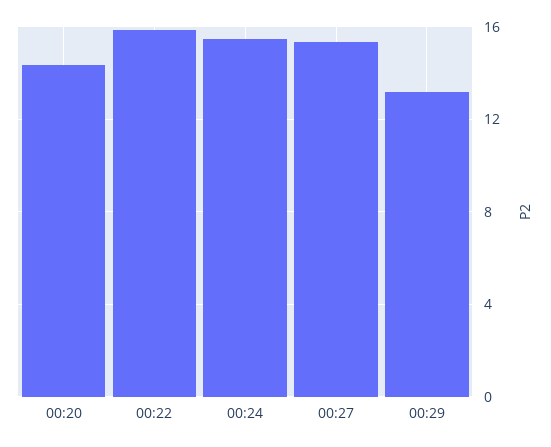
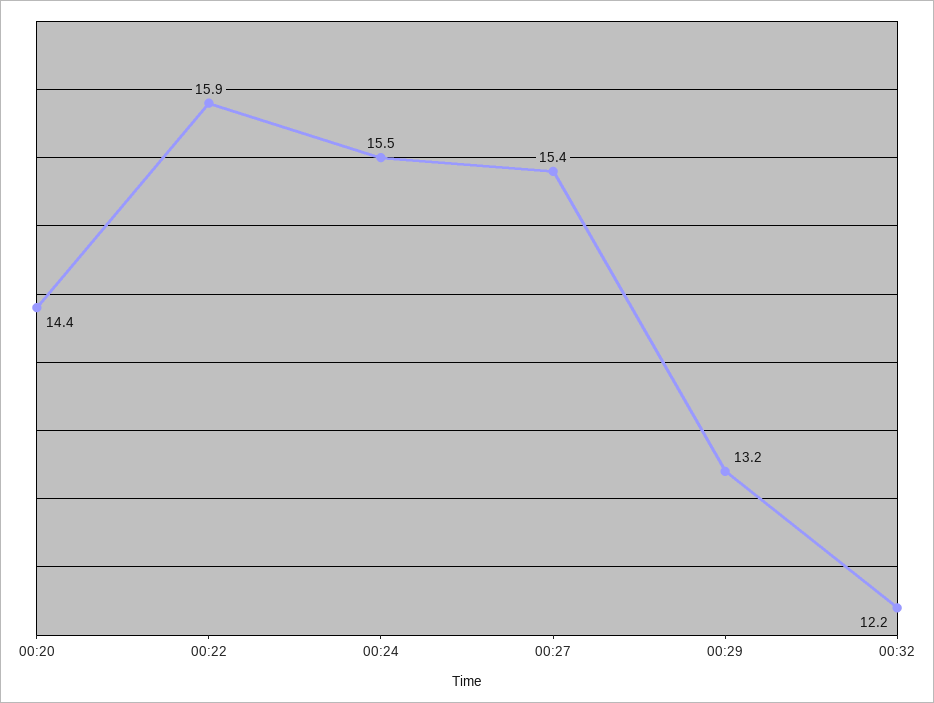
00:32: none -> 12.2

